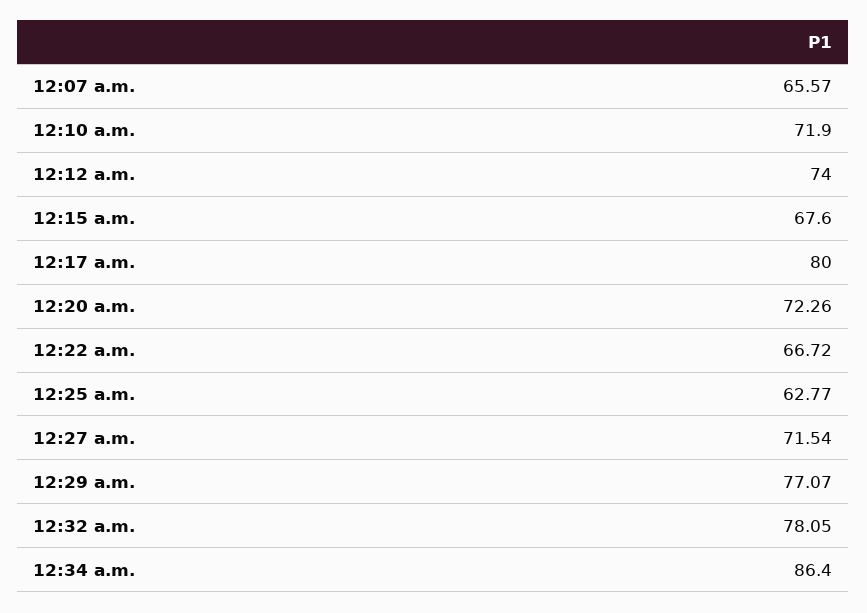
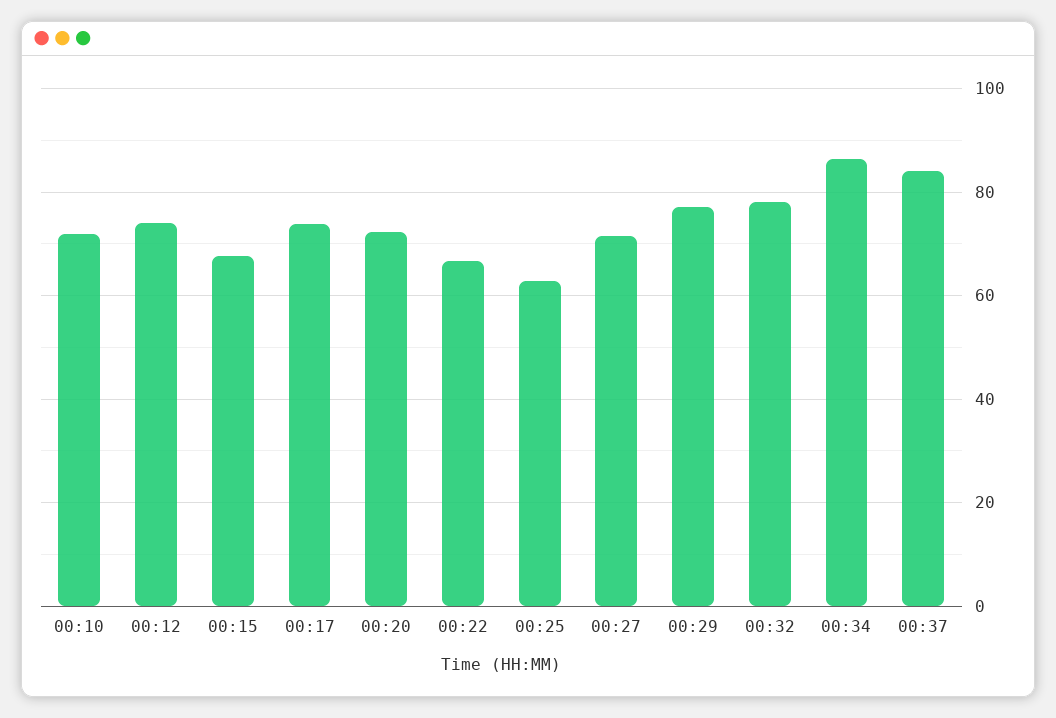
12:07 a.m.: 65.57 -> none
12:17 a.m.: 80 -> 74
00:37: none -> 84

